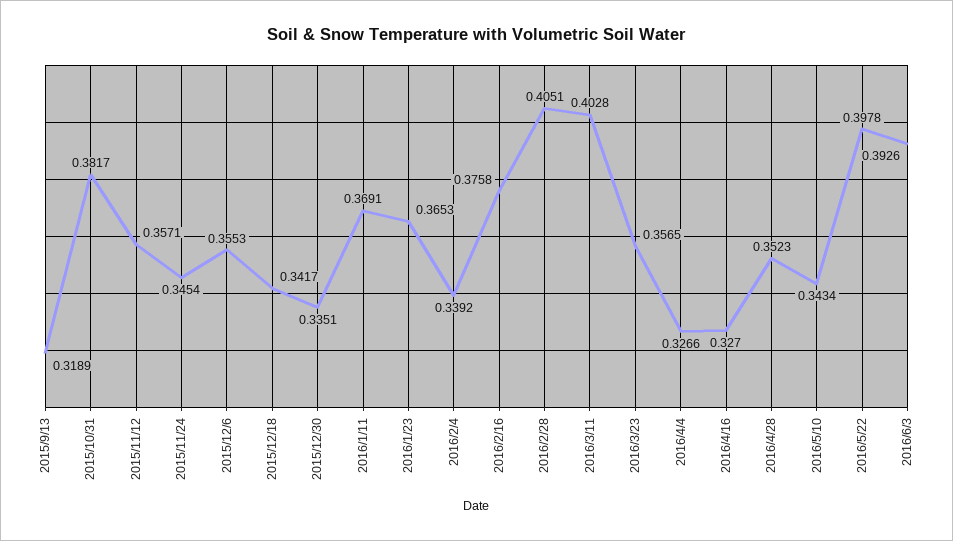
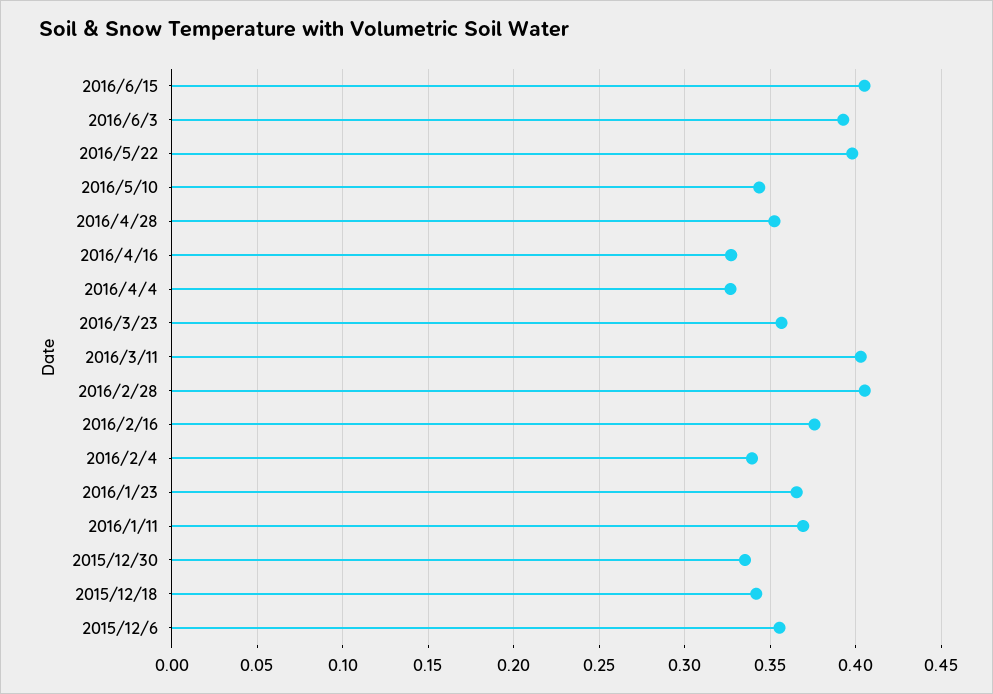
2015/9/13: 0.3189 -> none
2015/10/31: 0.3817 -> none
2015/11/12: 0.3571 -> none
2015/11/24: 0.3454 -> none
2016/6/15: none -> 0.405

